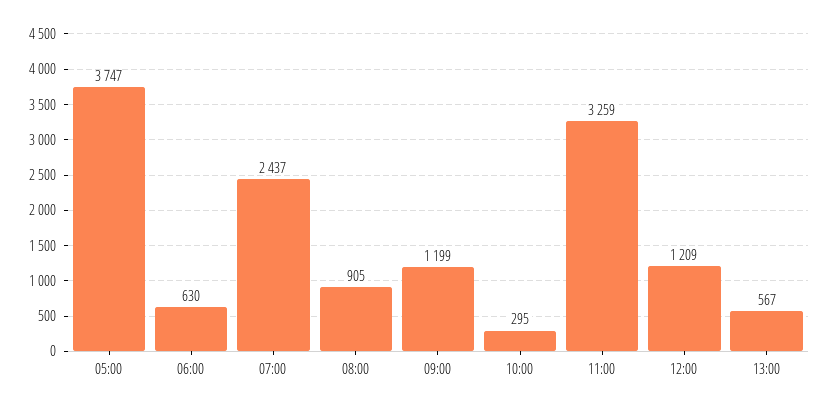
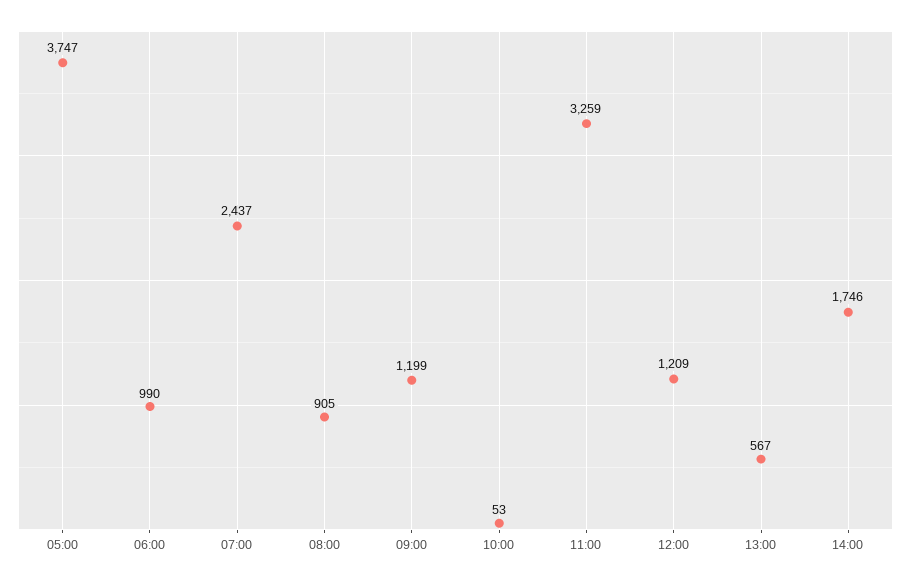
06:00: 630 -> 990
10:00: 295 -> 53
14:00: none -> 1746

